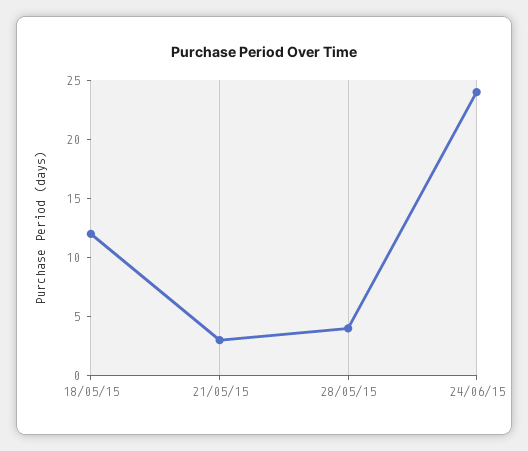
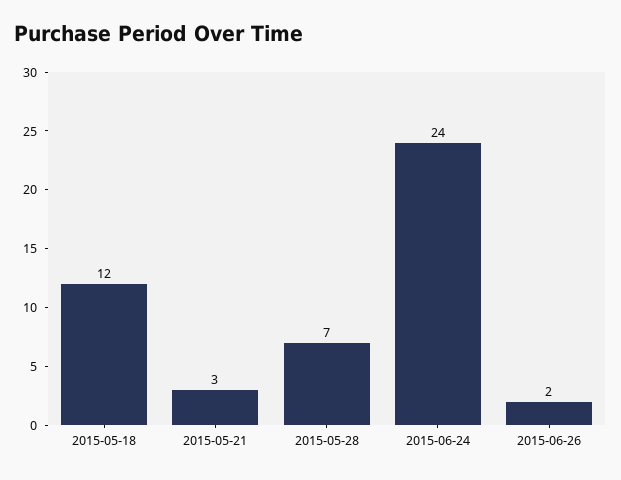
28/05/15: 4 -> 7
2015-06-26: none -> 2

